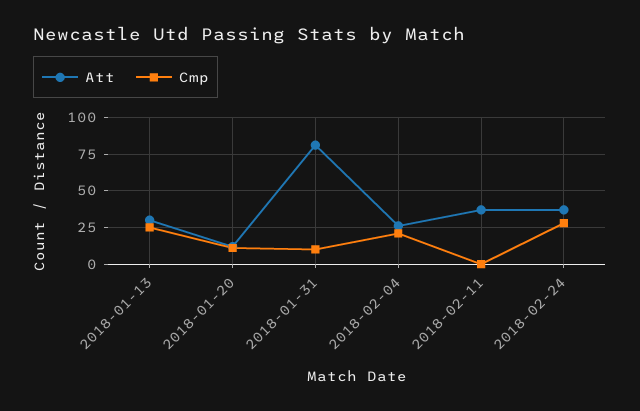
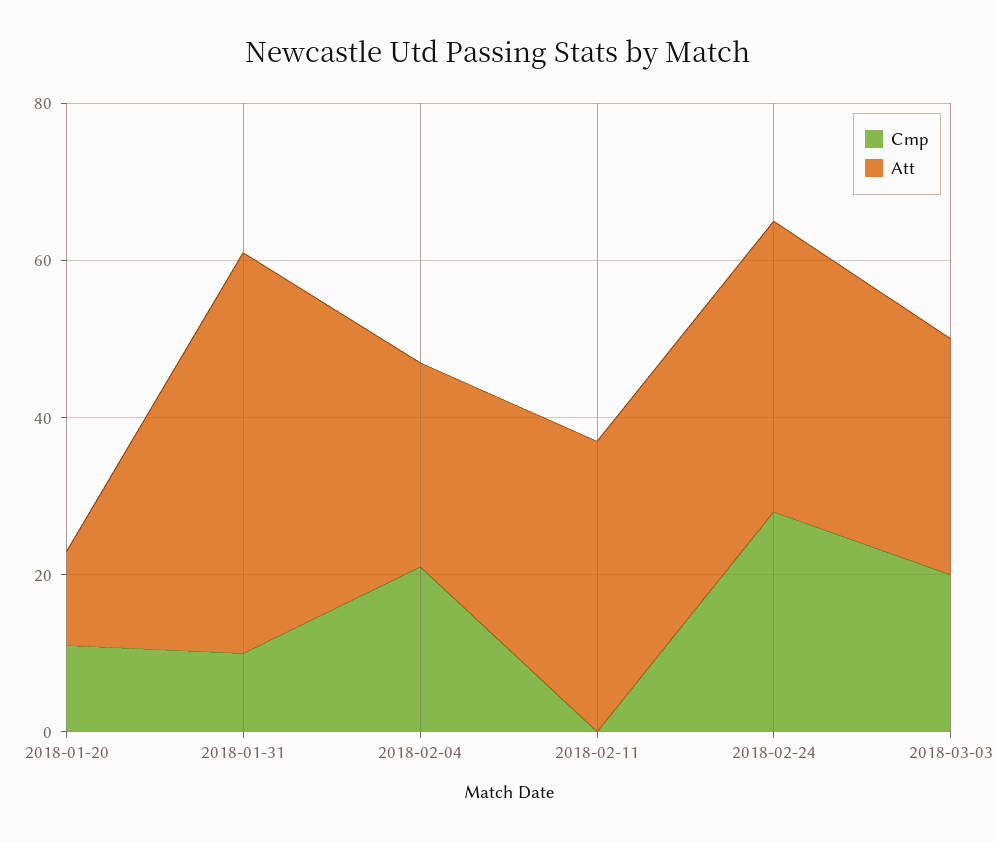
Att, 2018-01-13: 30 -> none
Cmp, 2018-01-13: 25 -> none
Att, 2018-01-31: 80 -> 50
Cmp, 2018-03-03: none -> 20
Att, 2018-03-03: none -> 30

